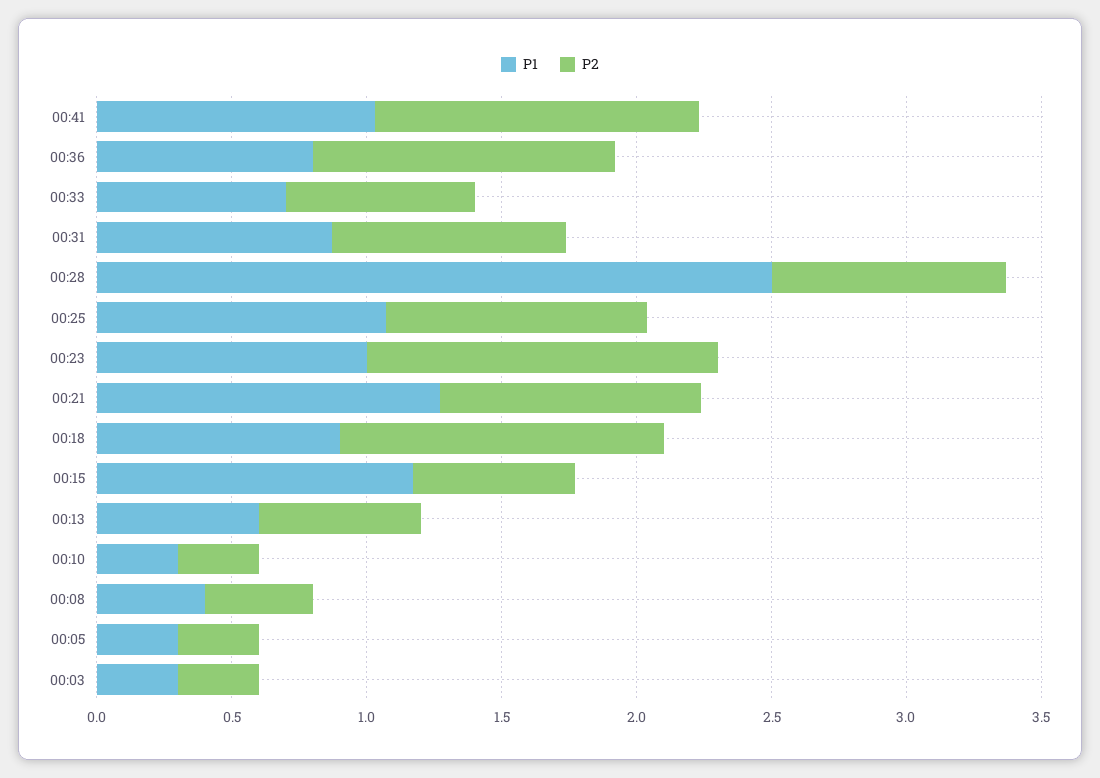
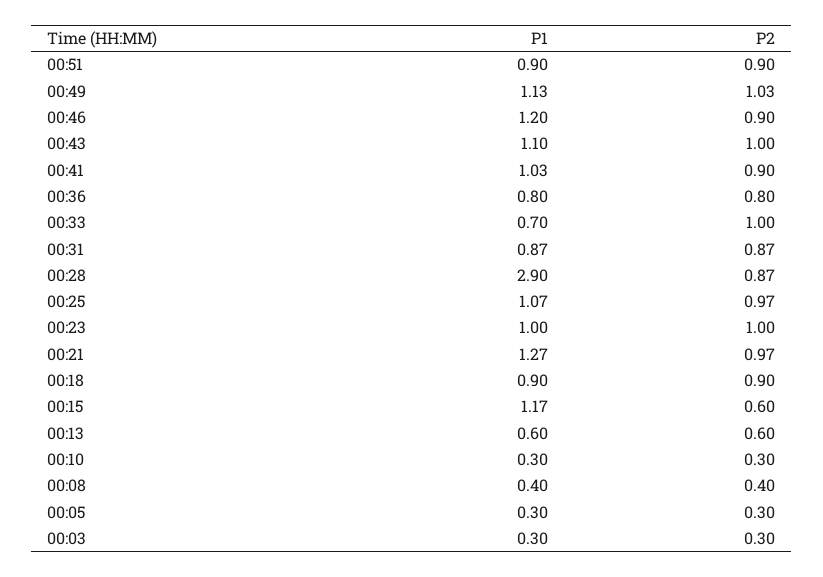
P2, 00:41: 1.2 -> 0.9
P2, 00:36: 1.1 -> 0.8
P2, 00:33: 0.7 -> 1
P1, 00:28: 2.5 -> 2.9
P2, 00:23: 1.3 -> 1
P2, 00:18: 1.2 -> 0.9
P1, 00:51: none -> 0.9
P2, 00:51: none -> 0.9
P1, 00:49: none -> 1.13
P2, 00:49: none -> 1.03
P1, 00:46: none -> 1.2
P2, 00:46: none -> 0.9
P1, 00:43: none -> 1.1
P2, 00:43: none -> 1

